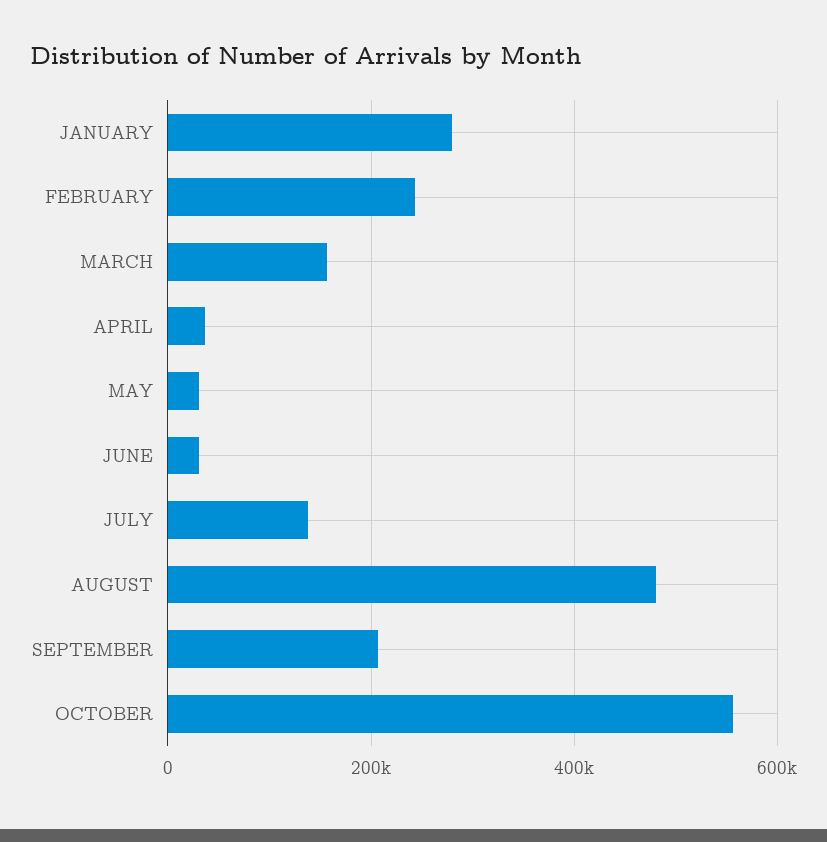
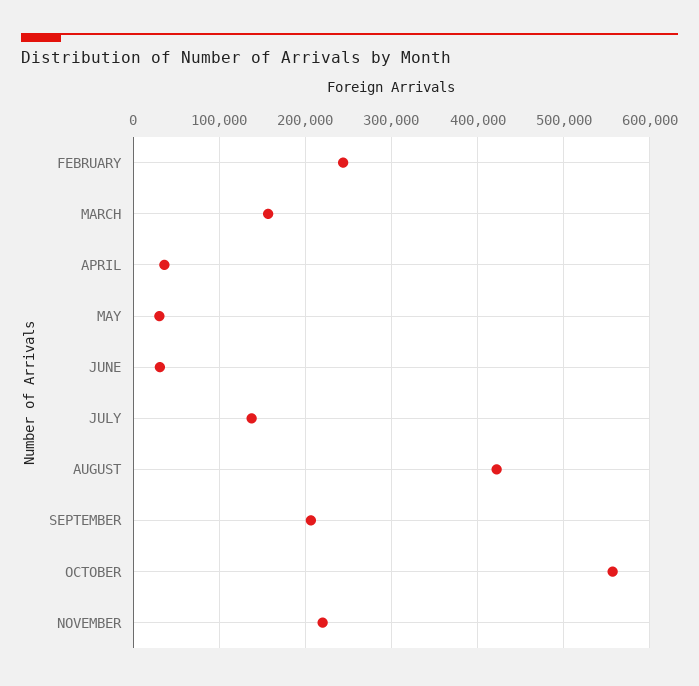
JANUARY: 280000 -> none
AUGUST: 480000 -> 420000
NOVEMBER: none -> 220000

